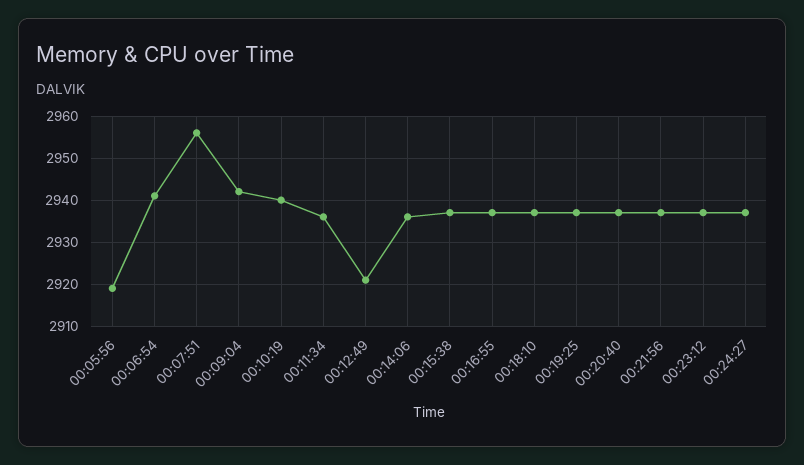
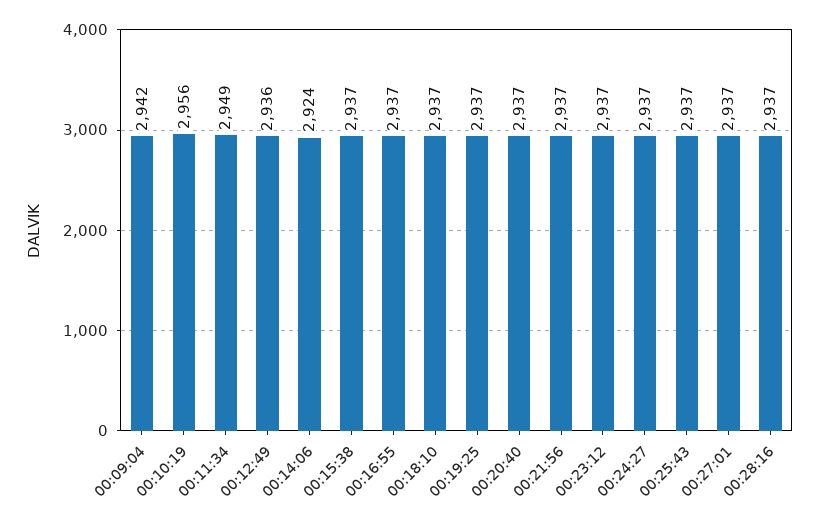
00:05:56: 2920 -> none
00:06:54: 2940 -> none
00:07:51: 2955 -> none
00:10:19: 2940 -> 2956
00:11:34: 2935 -> 2949
00:12:49: 2920 -> 2936
00:14:06: 2935 -> 2924
00:25:43: none -> 2937
00:27:01: none -> 2937
00:28:16: none -> 2937

